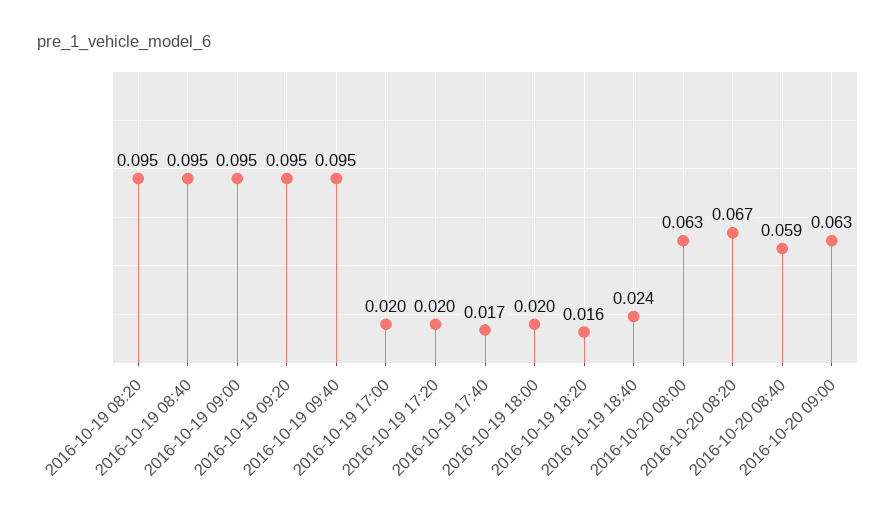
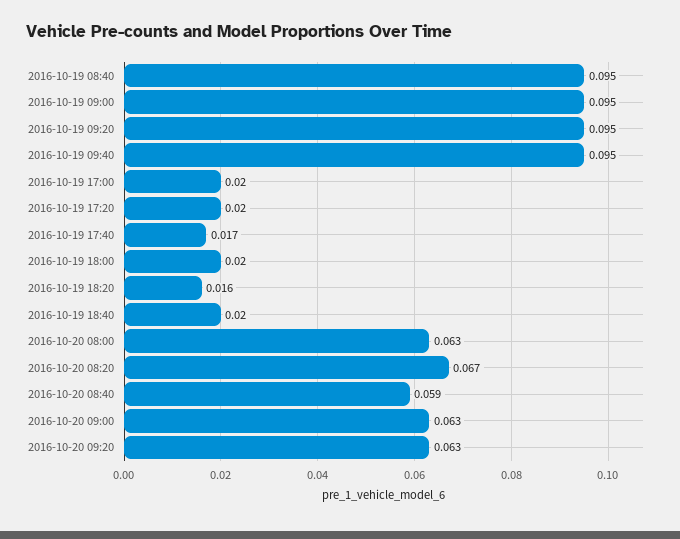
2016-10-19 08:20: 0.095 -> none
2016-10-19 18:40: 0.024 -> 0.02
2016-10-20 09:20: none -> 0.063

